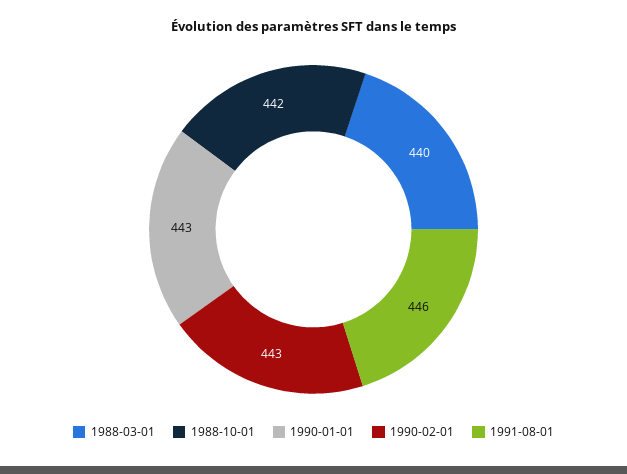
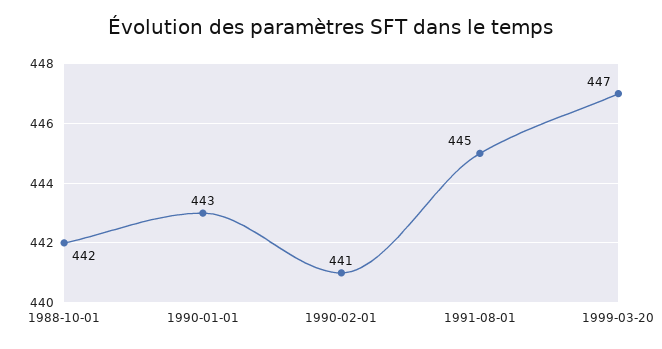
1988-03-01: 440 -> none
1990-02-01: 443 -> 441
1991-08-01: 446 -> 445
1999-03-20: none -> 447

